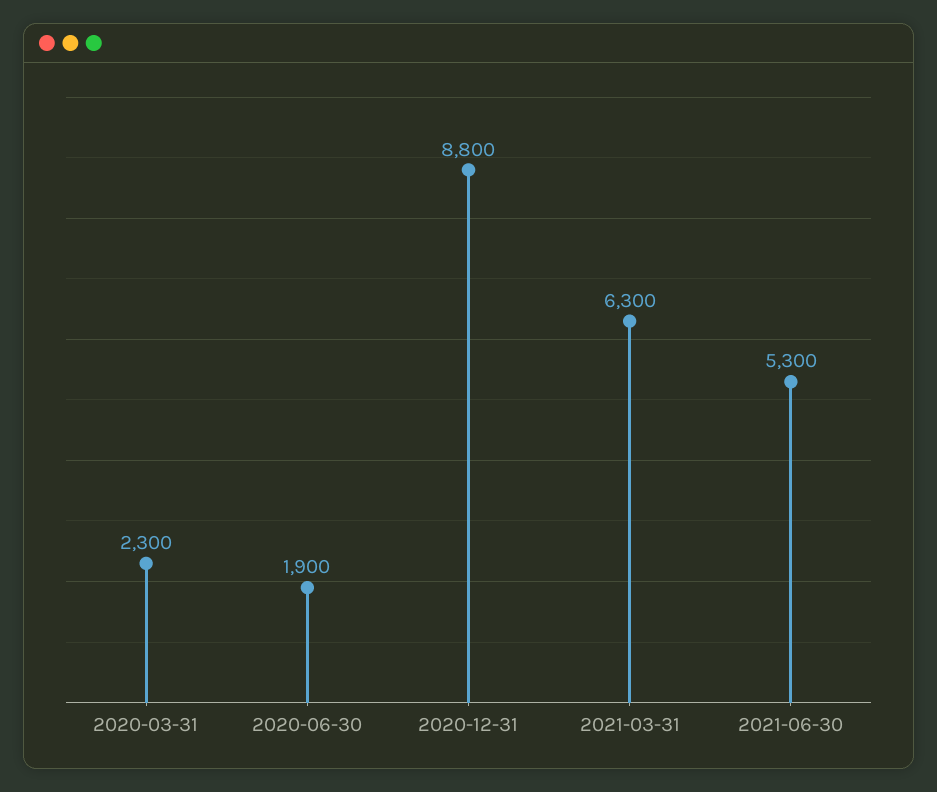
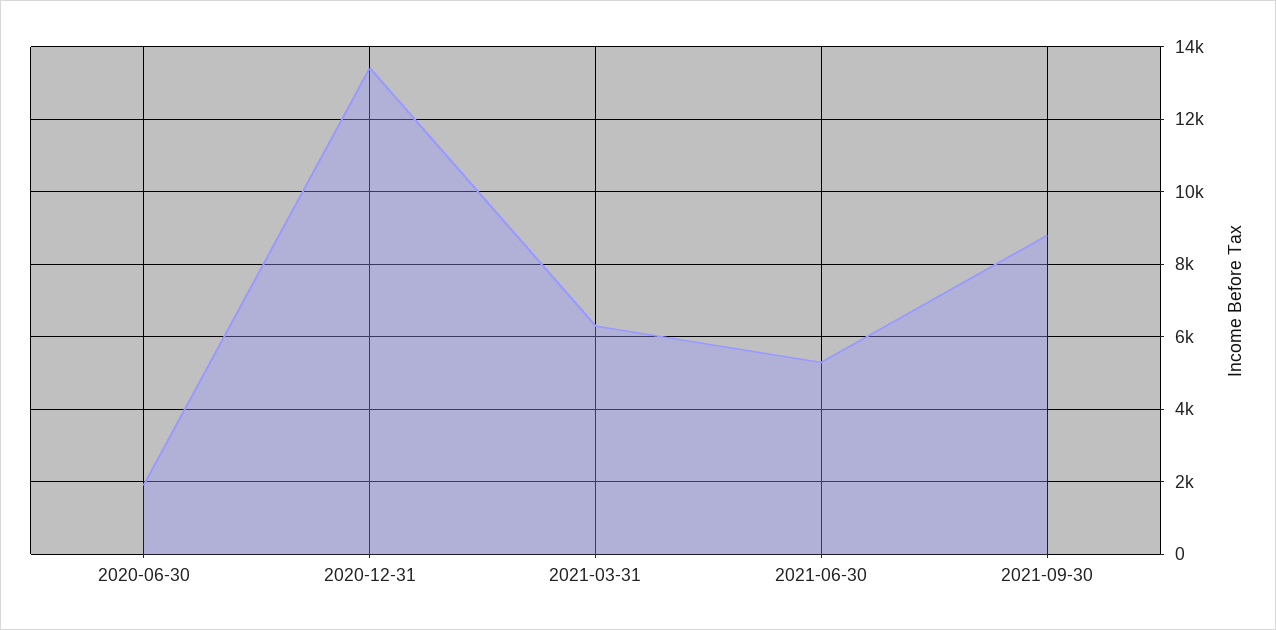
2020-03-31: 2300 -> none
2020-12-31: 8800 -> 13400
2021-09-30: none -> 8800

